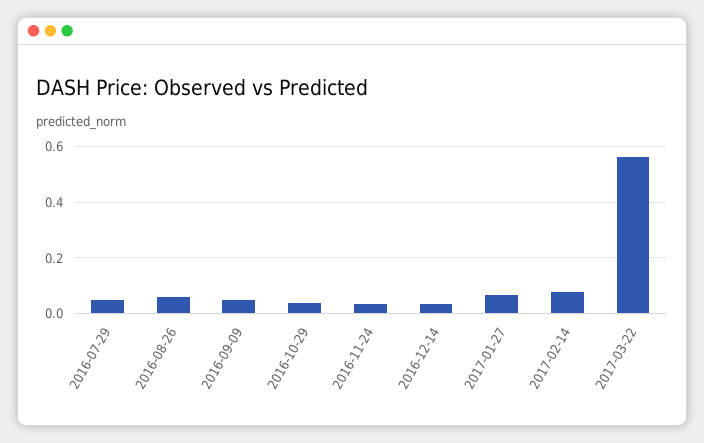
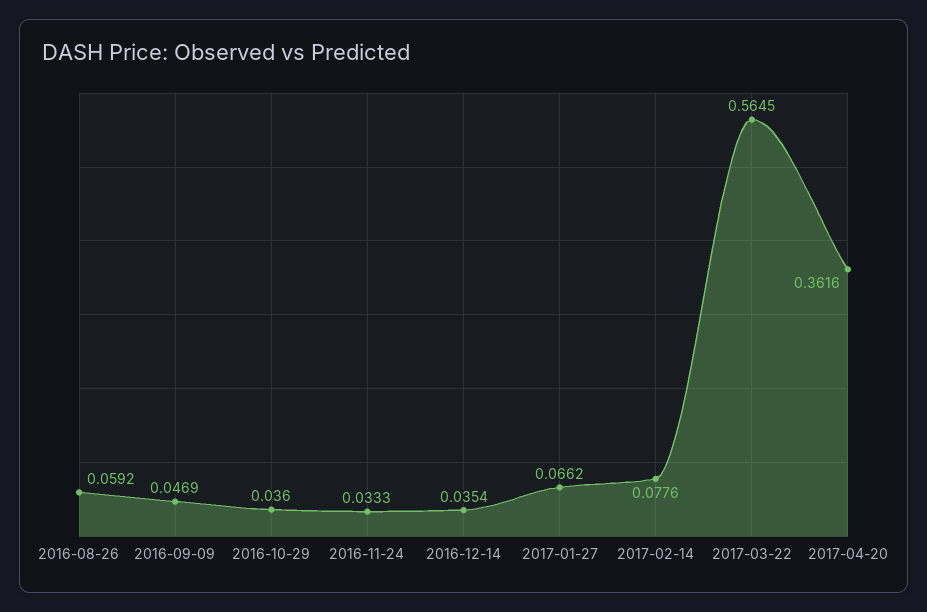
2016-07-29: 0.05 -> none
2017-04-20: none -> 0.3616

